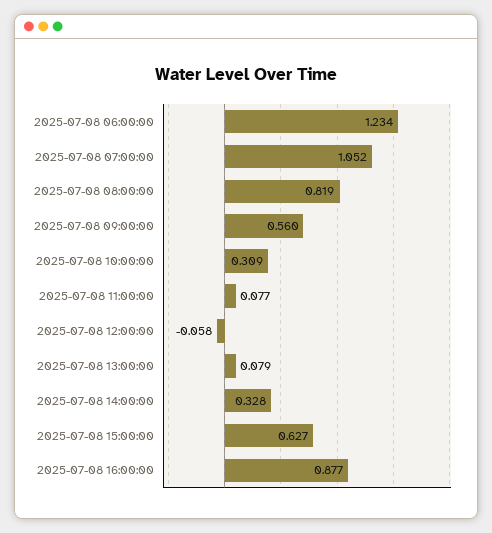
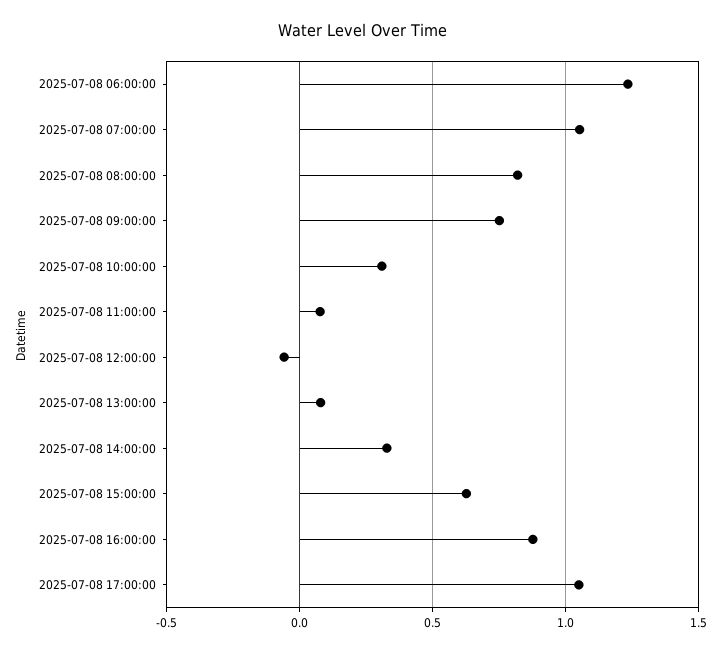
2025-07-08 09:00:00: 0.56 -> 0.75
2025-07-08 17:00:00: none -> 1.05

